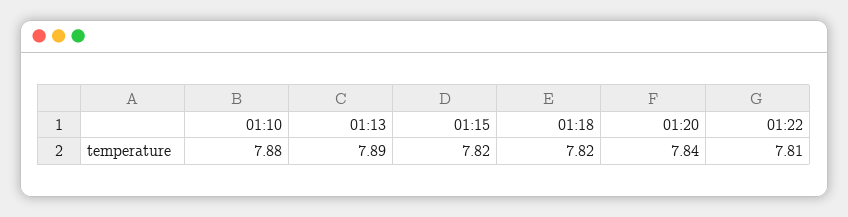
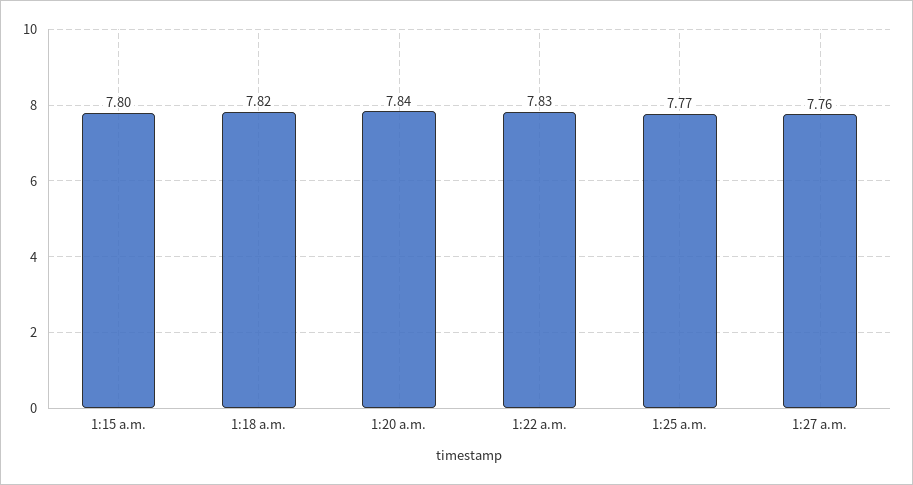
01:10: 7.88 -> none
01:13: 7.89 -> none
01:15: 7.82 -> 7.8
01:22: 7.81 -> 7.83
1:25 a.m.: none -> 7.77
1:27 a.m.: none -> 7.76

